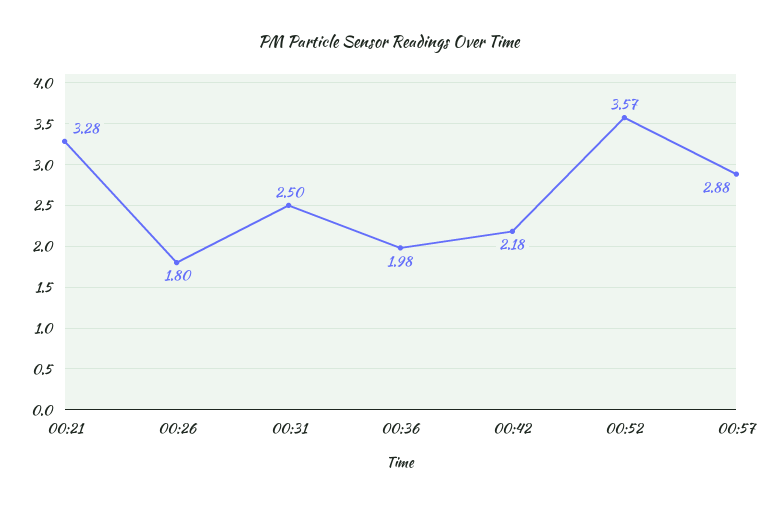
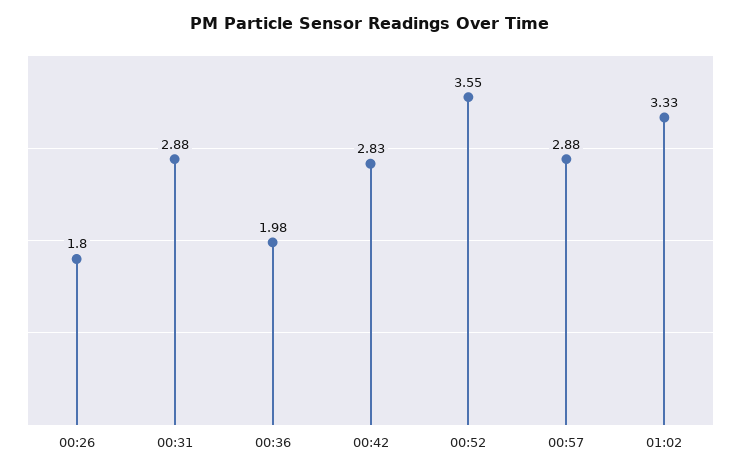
00:21: 3.28 -> none
00:31: 2.5 -> 2.88
00:42: 2.18 -> 2.83
00:52: 3.57 -> 3.55
01:02: none -> 3.33

